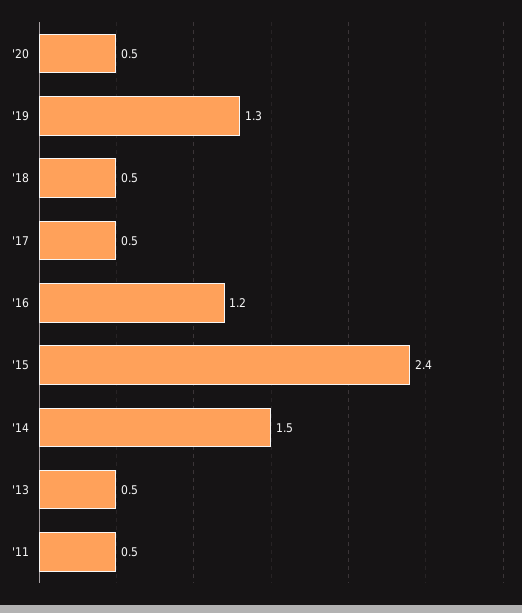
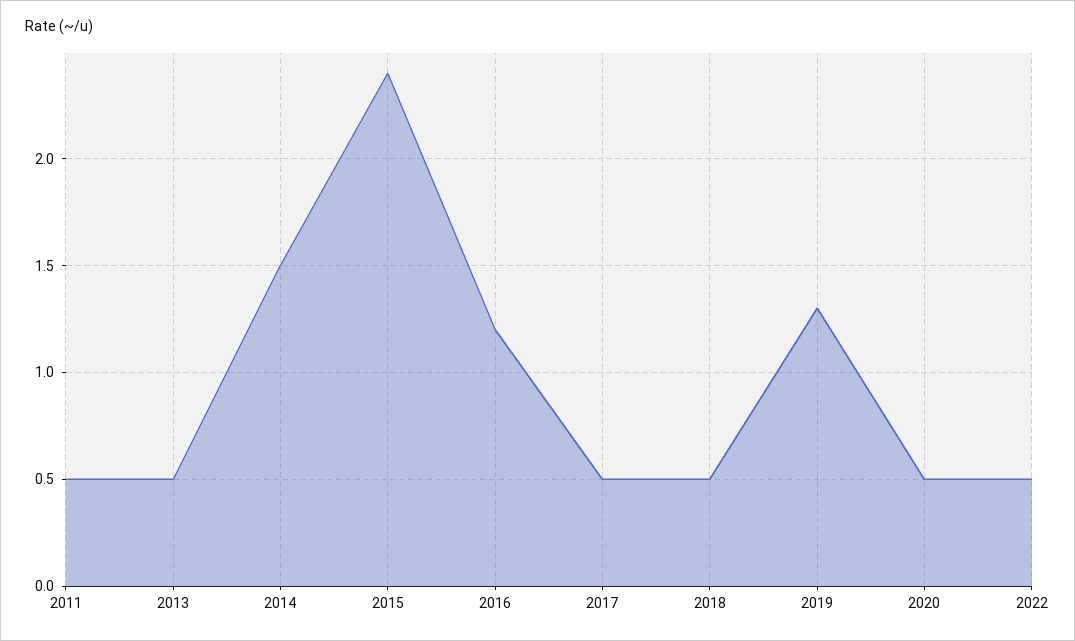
2022: none -> 0.5

